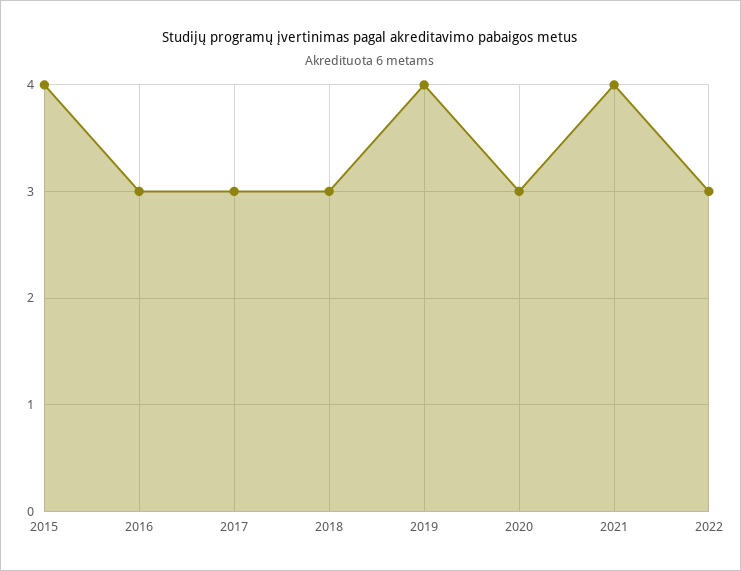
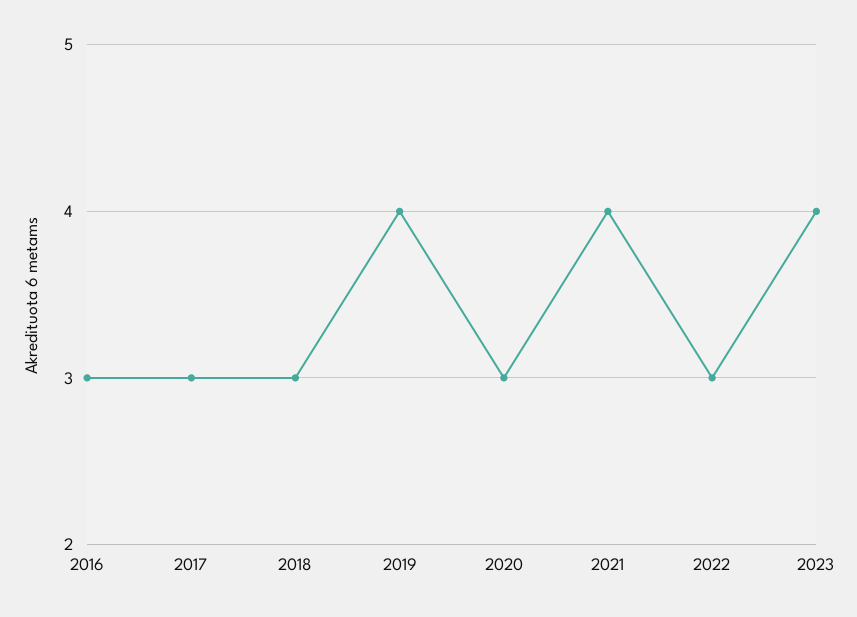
2015: 4 -> none
2023: none -> 4

